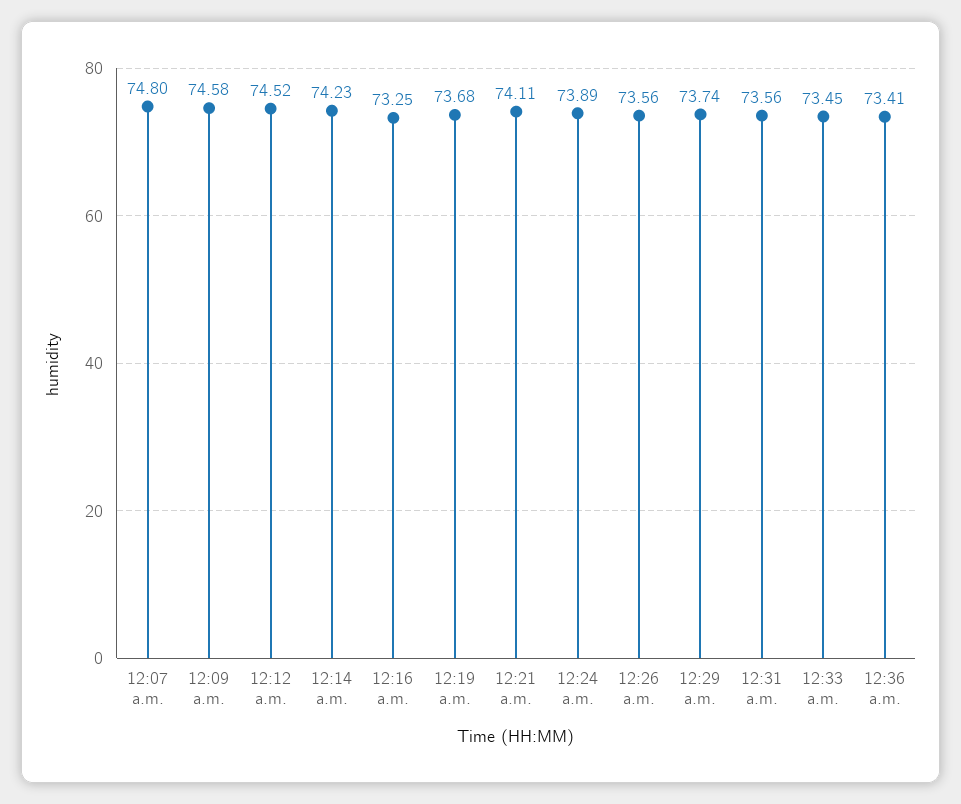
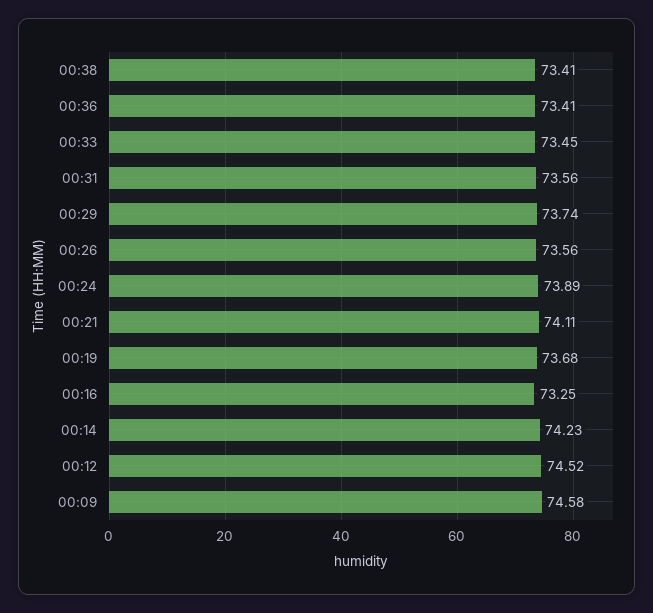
12:07 a.m.: 74.8 -> none
00:38: none -> 73.41

